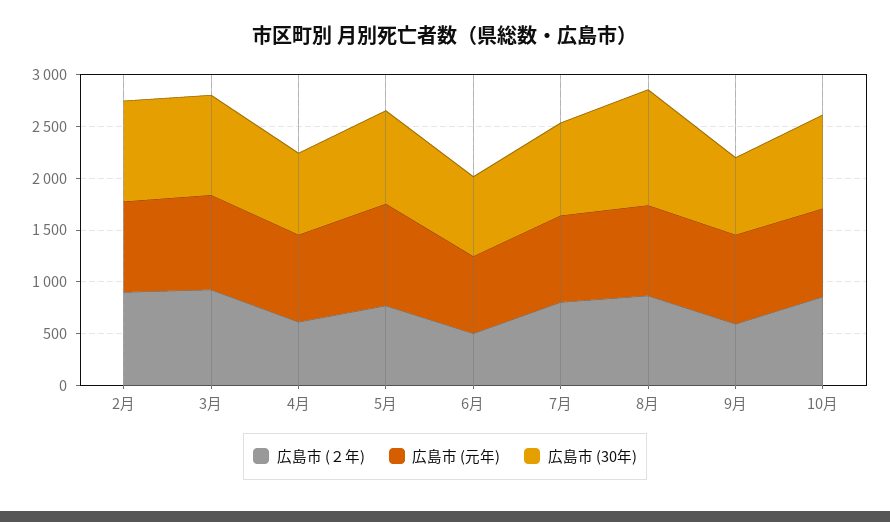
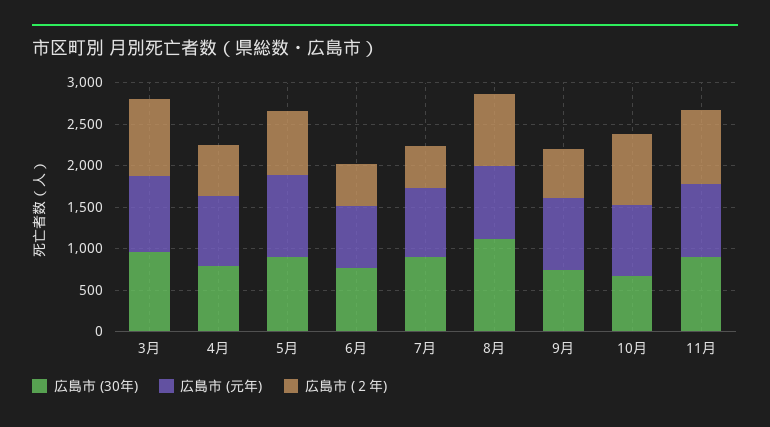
広島市 (２年), 2月: 900 -> none
広島市 (元年), 2月: 900 -> none
広島市 (30年), 2月: 1000 -> none
広島市 (２年), 7月: 800 -> 500
広島市 (30年), 10月: 900 -> 700
広島市 (30年), 11月: none -> 900
広島市 (元年), 11月: none -> 900
広島市 (２年), 11月: none -> 900

